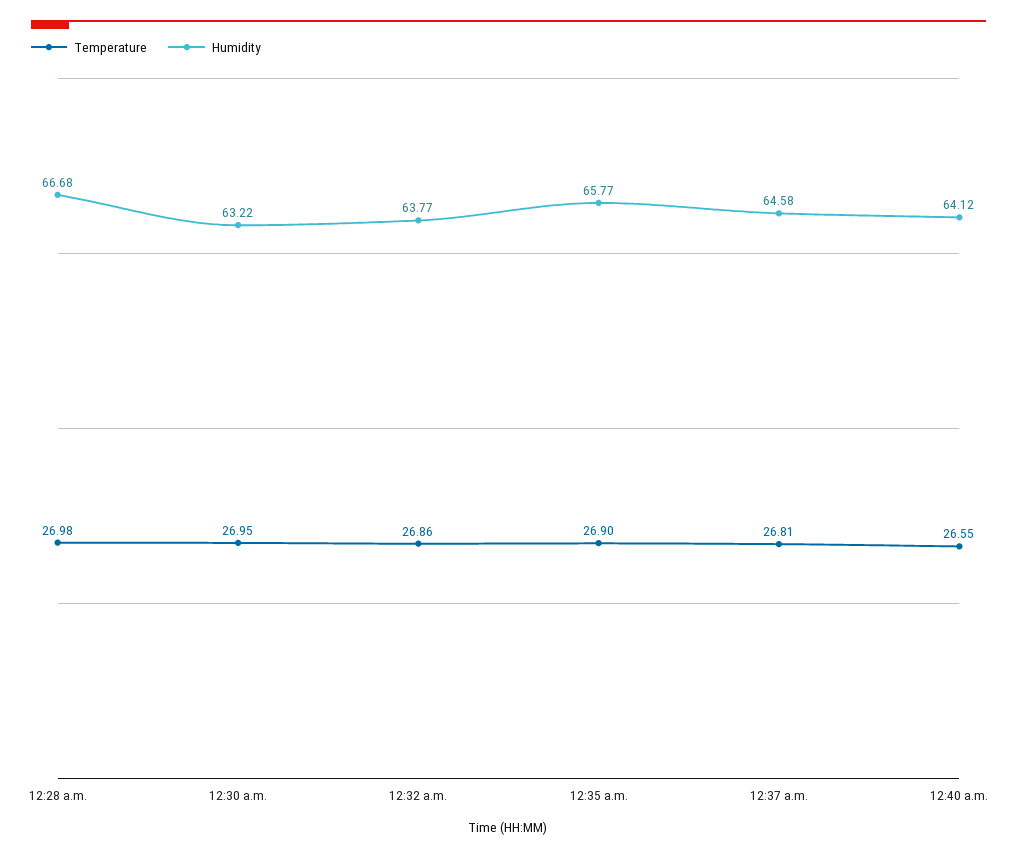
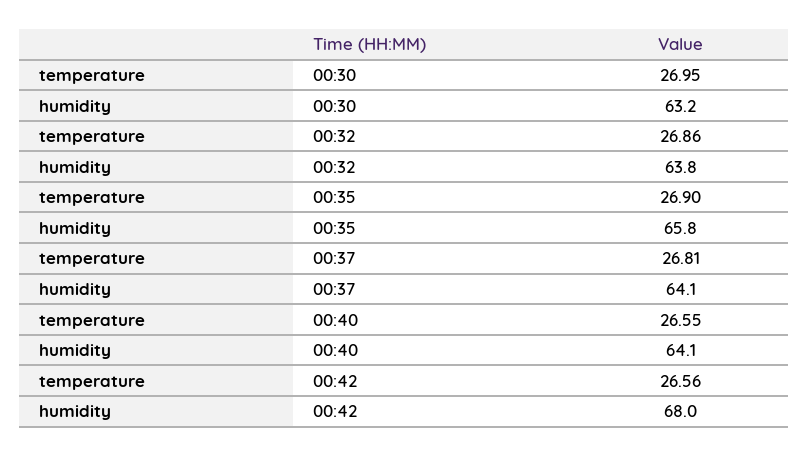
Temperature, 12:28 a.m.: 26.98 -> none
Humidity, 12:28 a.m.: 66.68 -> none
Humidity, 12:37 a.m.: 64.58 -> 64.1
Temperature, 00:42: none -> 26.56
Humidity, 00:42: none -> 68

